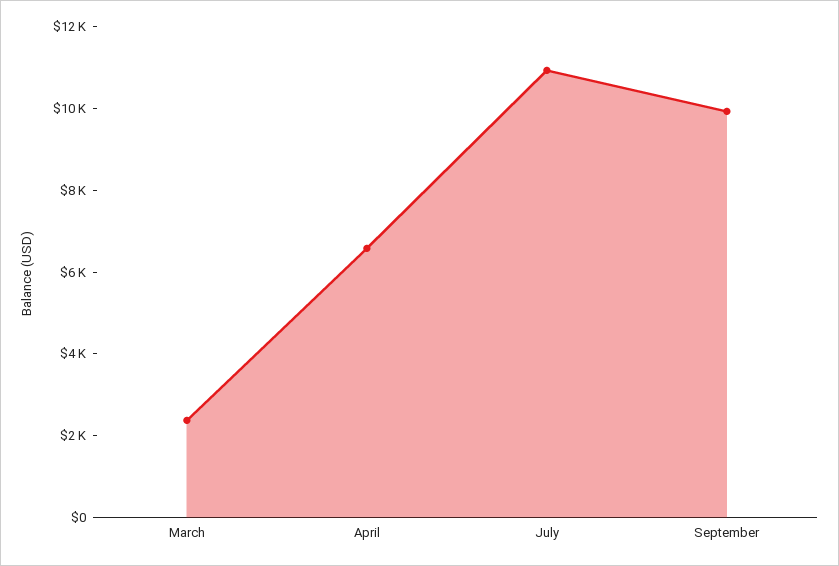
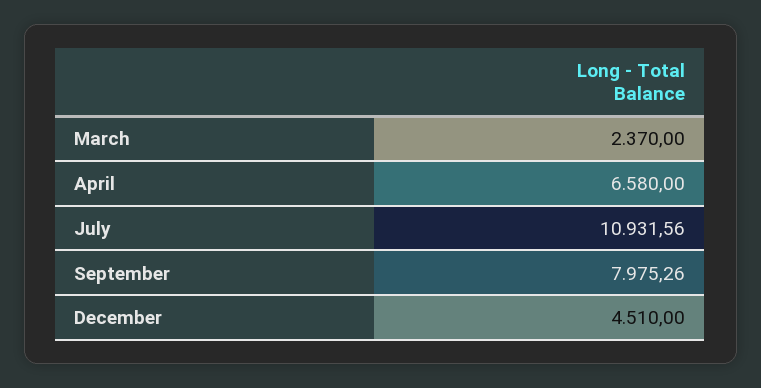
September: 10000 -> 7975.26
December: none -> 4510

